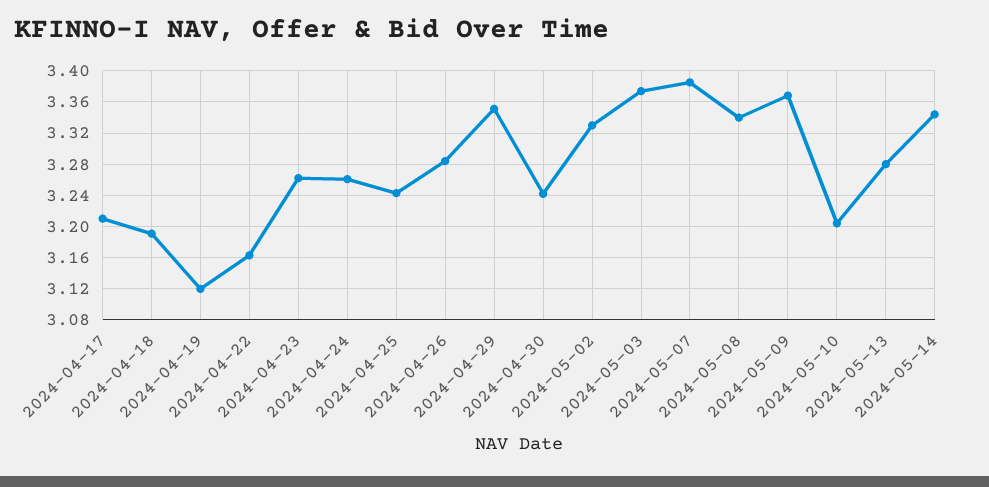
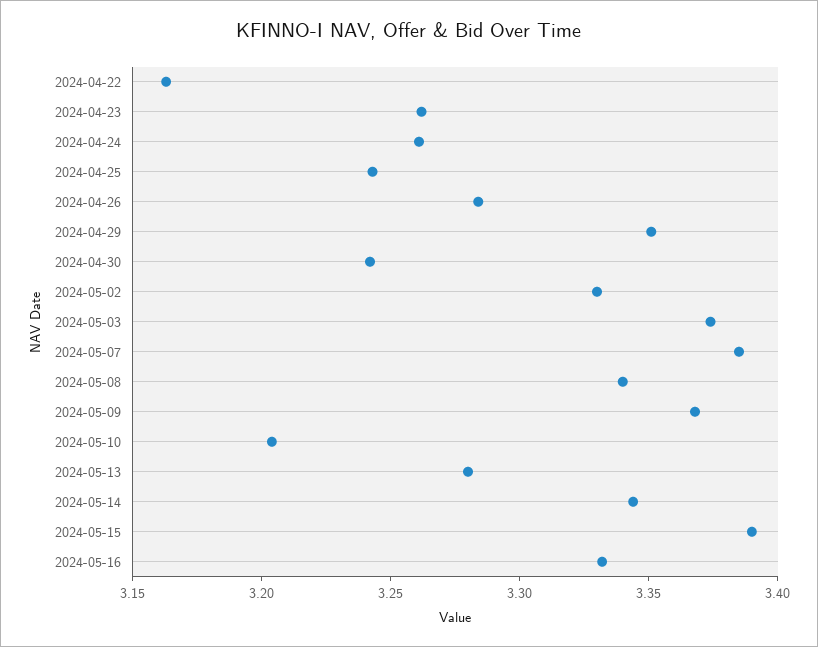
2024-04-17: 3.21 -> none
2024-04-18: 3.19 -> none
2024-04-19: 3.12 -> none
2024-05-15: none -> 3.39
2024-05-16: none -> 3.33

